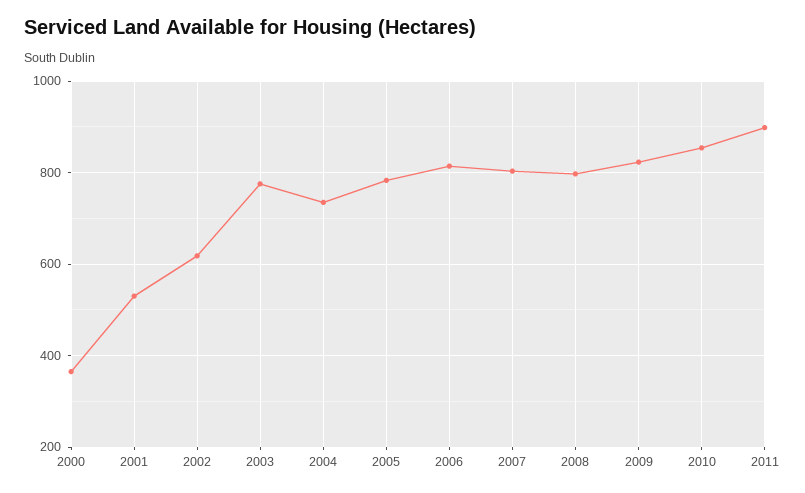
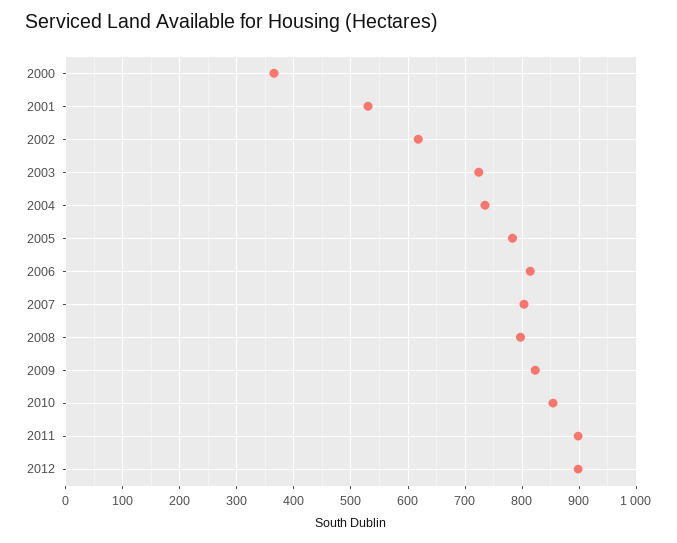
2003: 780 -> 720
2012: none -> 900

